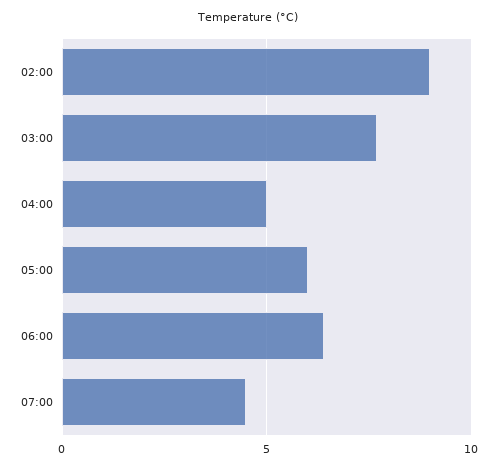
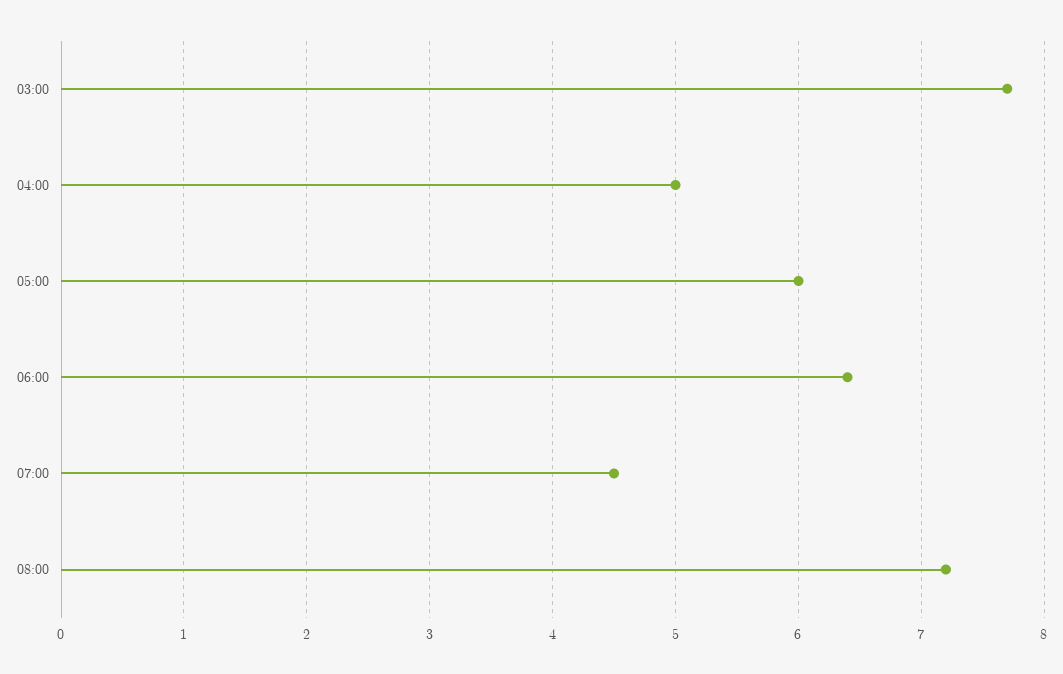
02:00: 9 -> none
08:00: none -> 7.2

